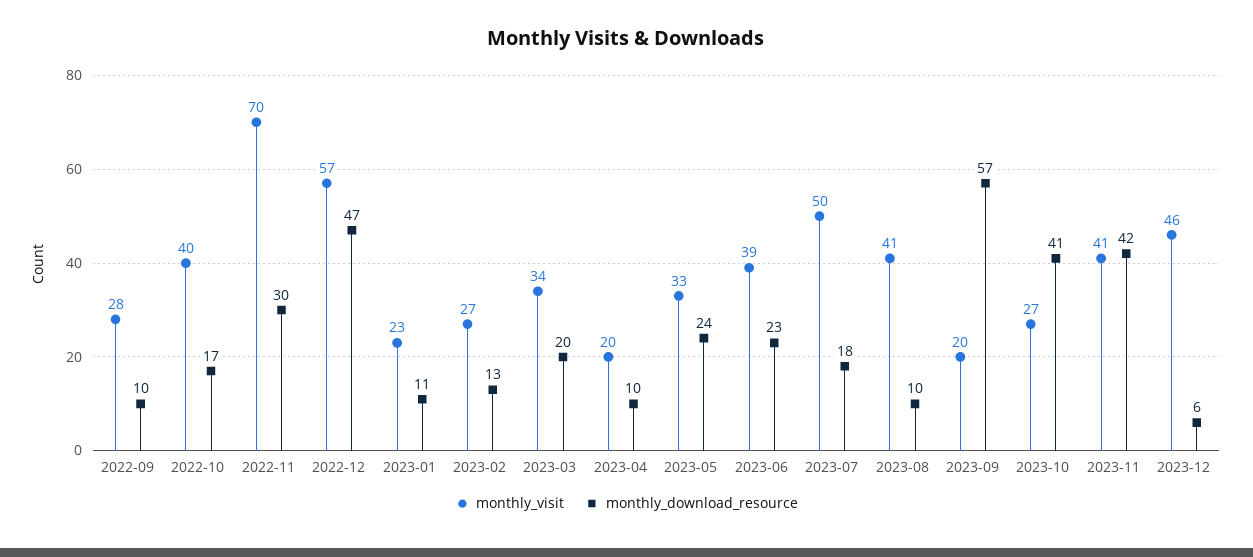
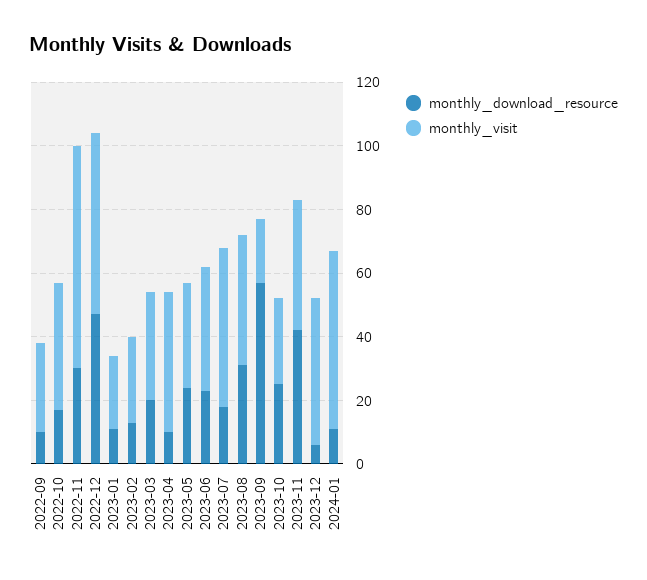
monthly_visit, 2023-04: 20 -> 45
monthly_download_resource, 2023-08: 10 -> 30
monthly_download_resource, 2023-10: 41 -> 25
monthly_download_resource, 2024-01: none -> 10
monthly_visit, 2024-01: none -> 55

